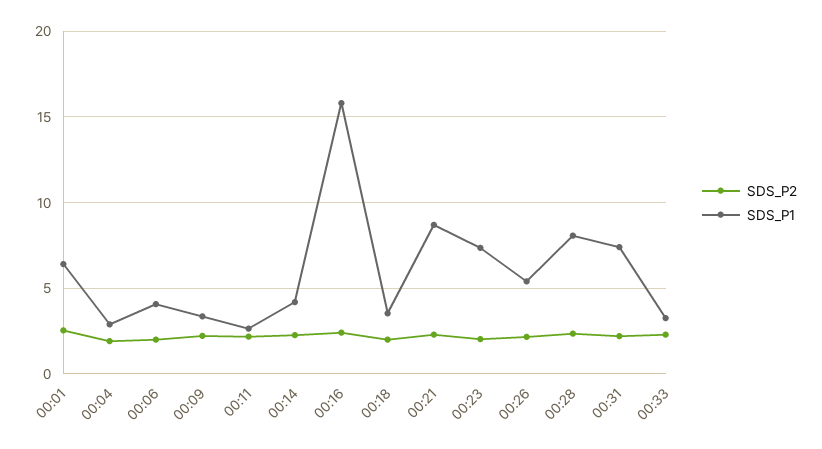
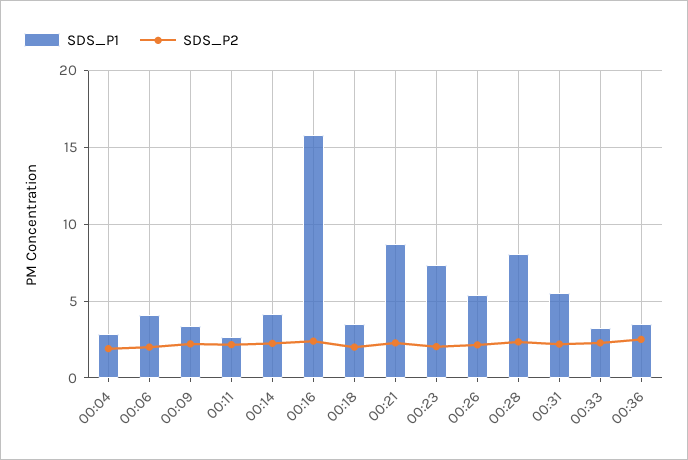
SDS_P2, 00:01: 2.5 -> none
SDS_P1, 00:01: 6.5 -> none
SDS_P1, 00:31: 7.5 -> 5.5
SDS_P1, 00:36: none -> 3.5
SDS_P2, 00:36: none -> 2.5

